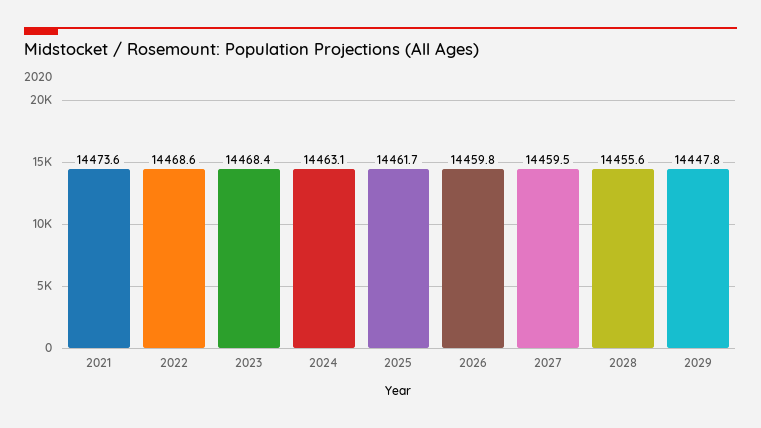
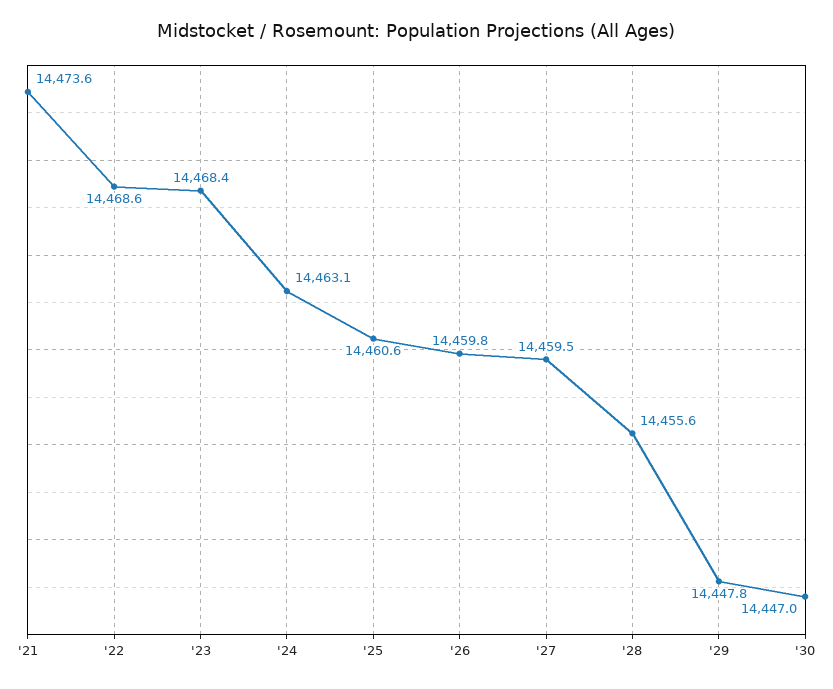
2025: 14461.7 -> 14460.6
'30: none -> 14447

